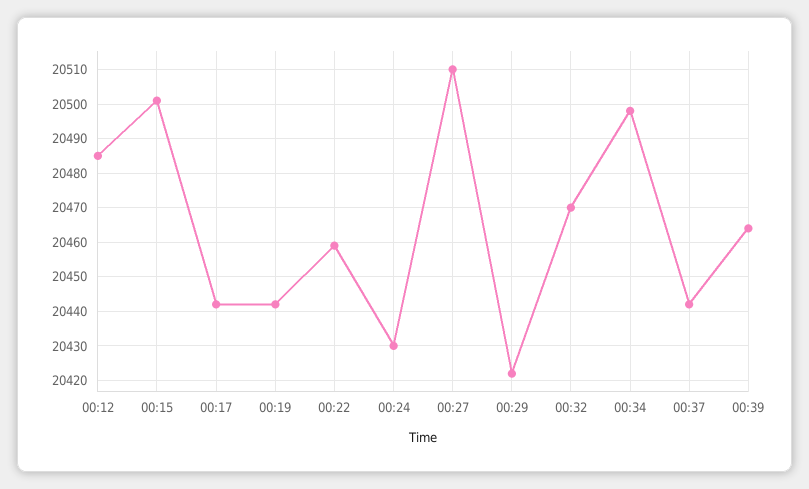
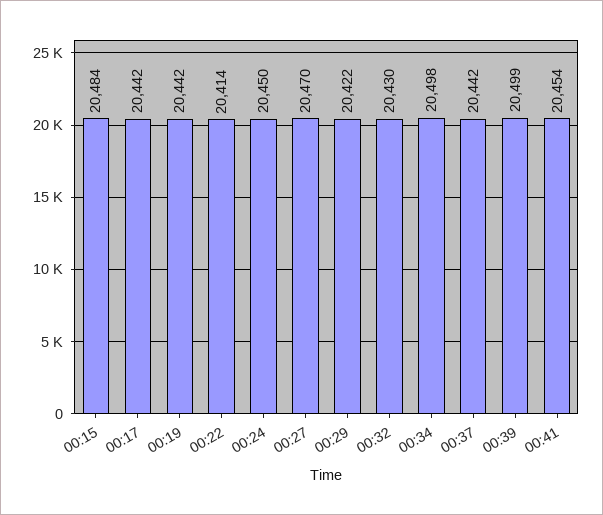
00:12: 20485 -> none
00:15: 20500 -> 20484
00:22: 20460 -> 20414
00:24: 20430 -> 20450
00:27: 20510 -> 20470
00:32: 20470 -> 20430
00:39: 20465 -> 20499
00:41: none -> 20454

